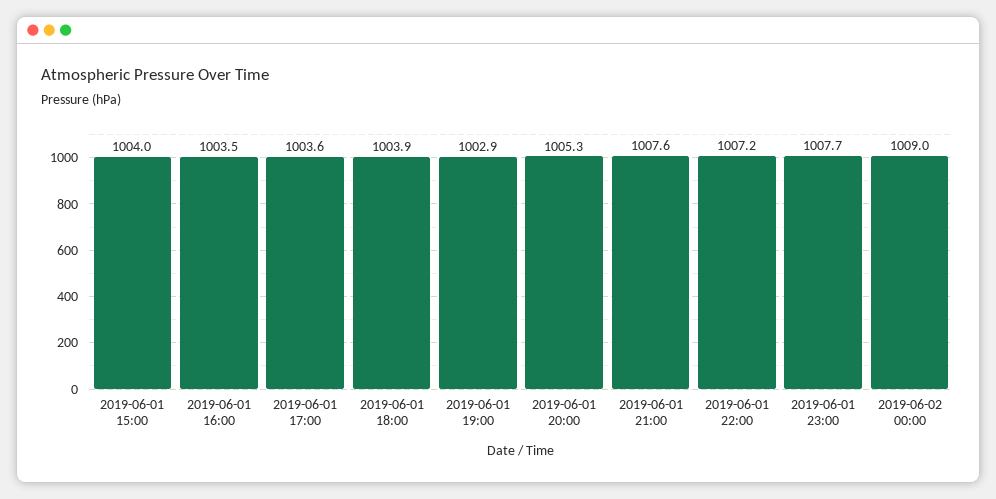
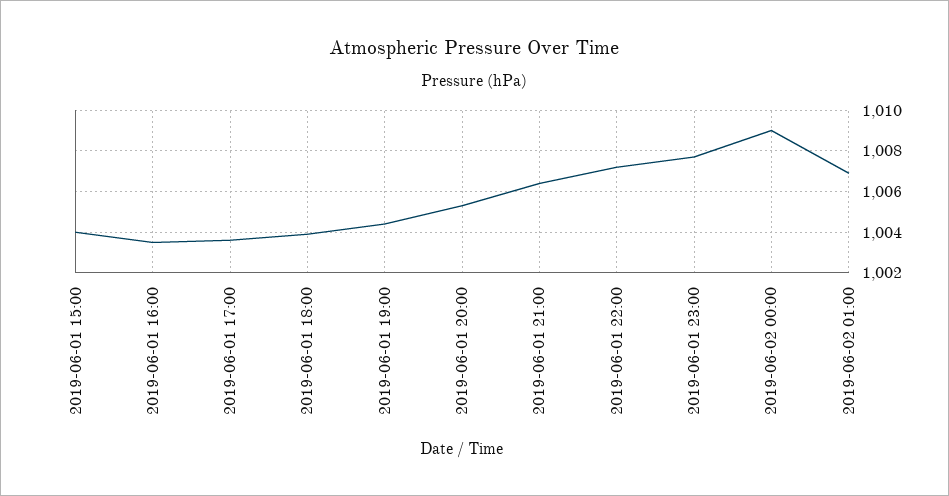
2019-06-01 19:00: 1002.9 -> 1004.5
2019-06-01 21:00: 1007.6 -> 1006.5
2019-06-02 01:00: none -> 1007

